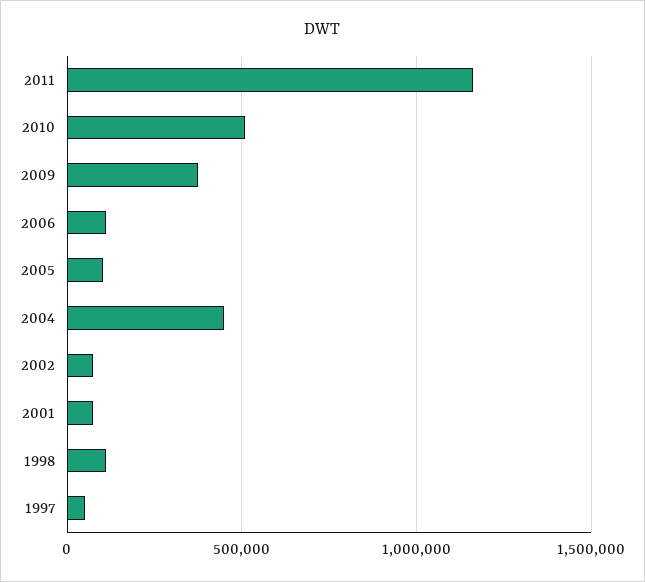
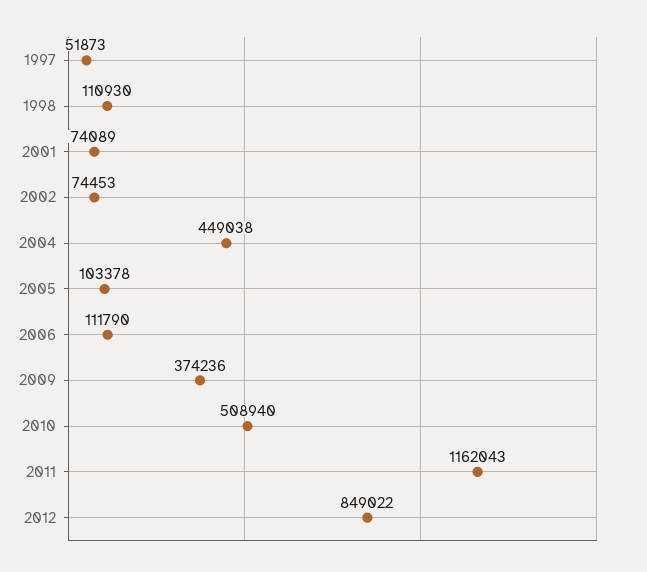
2012: none -> 849022

